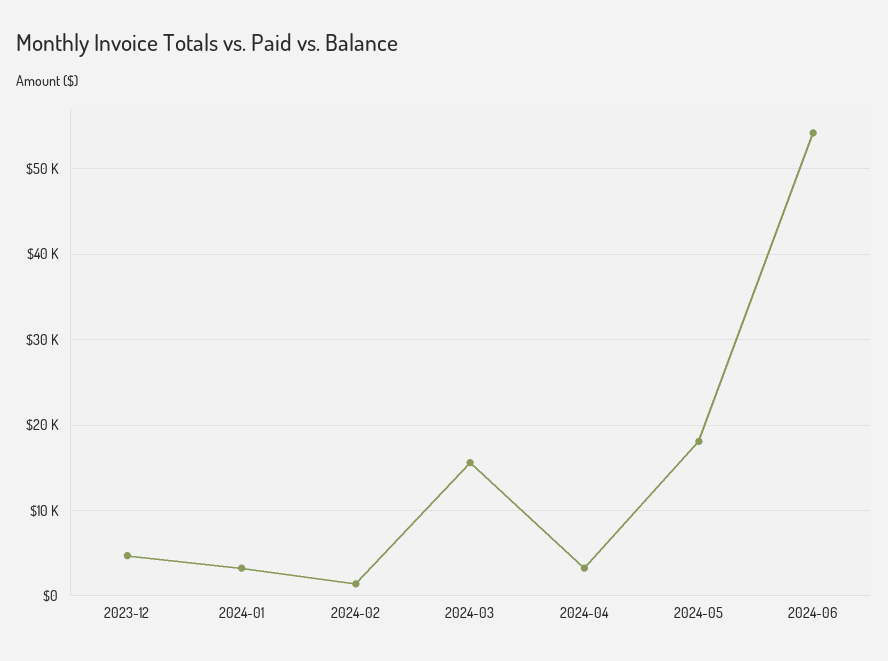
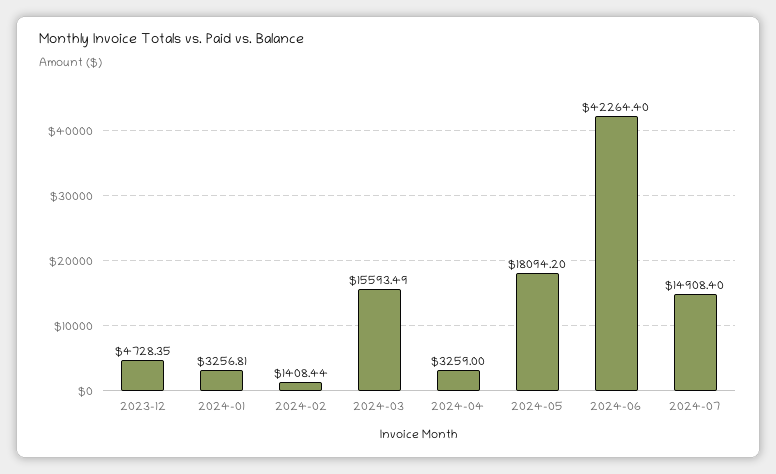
2024-06: 54000 -> 42264.4
2024-07: none -> 14908.4

